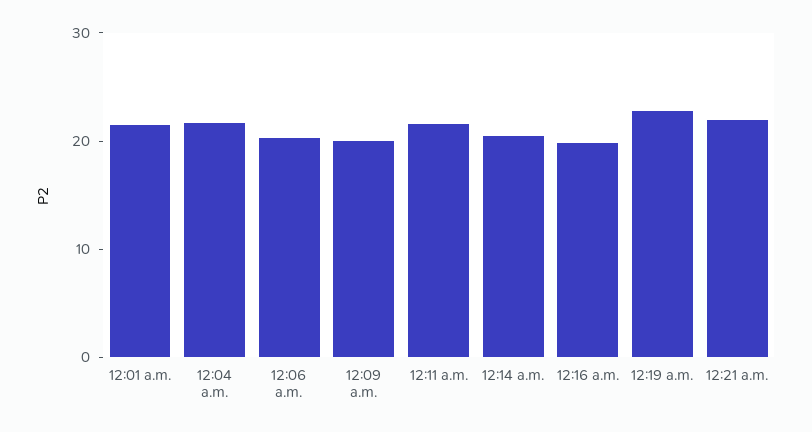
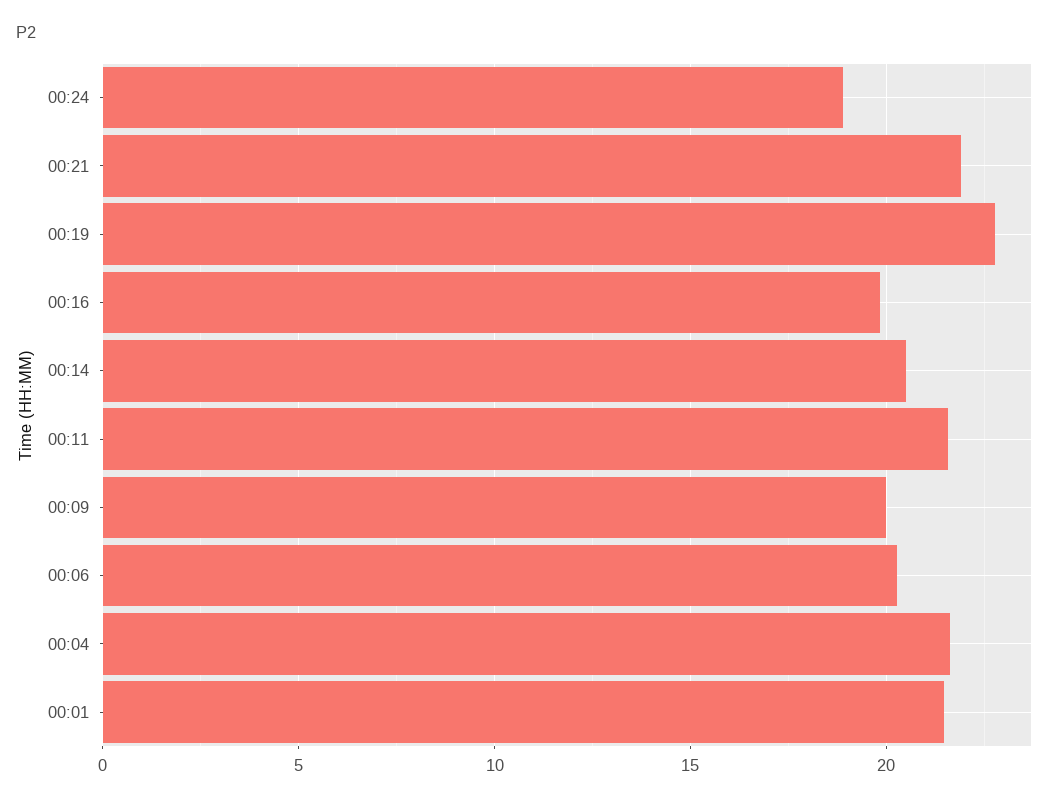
00:24: none -> 19

